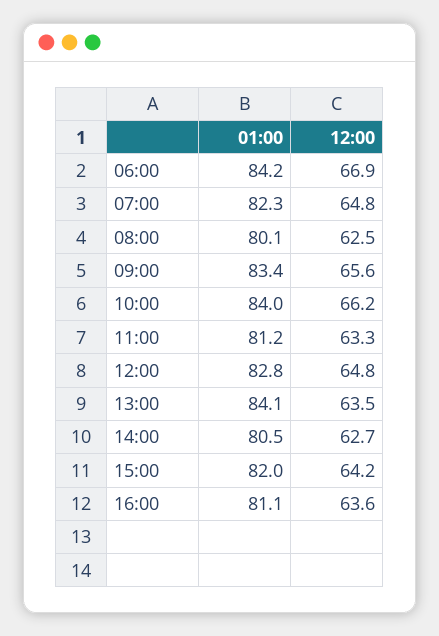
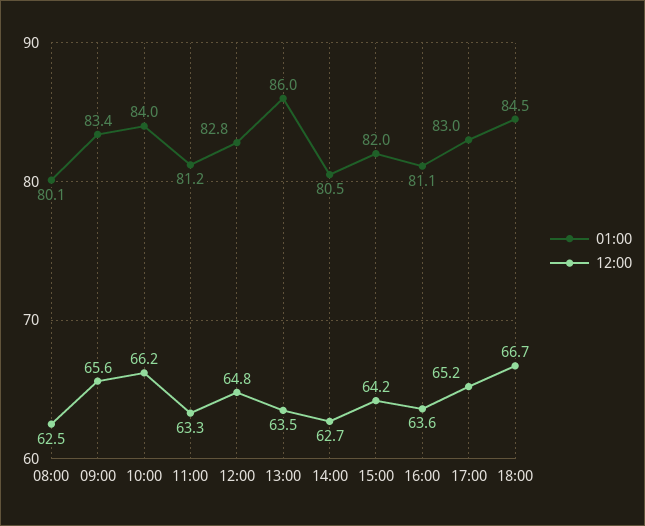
01:00, 06:00: 84.2 -> none
12:00, 06:00: 66.9 -> none
01:00, 07:00: 82.3 -> none
12:00, 07:00: 64.8 -> none
01:00, 13:00: 84.1 -> 86
01:00, 17:00: none -> 83
12:00, 17:00: none -> 65.2
01:00, 18:00: none -> 84.5
12:00, 18:00: none -> 66.7

